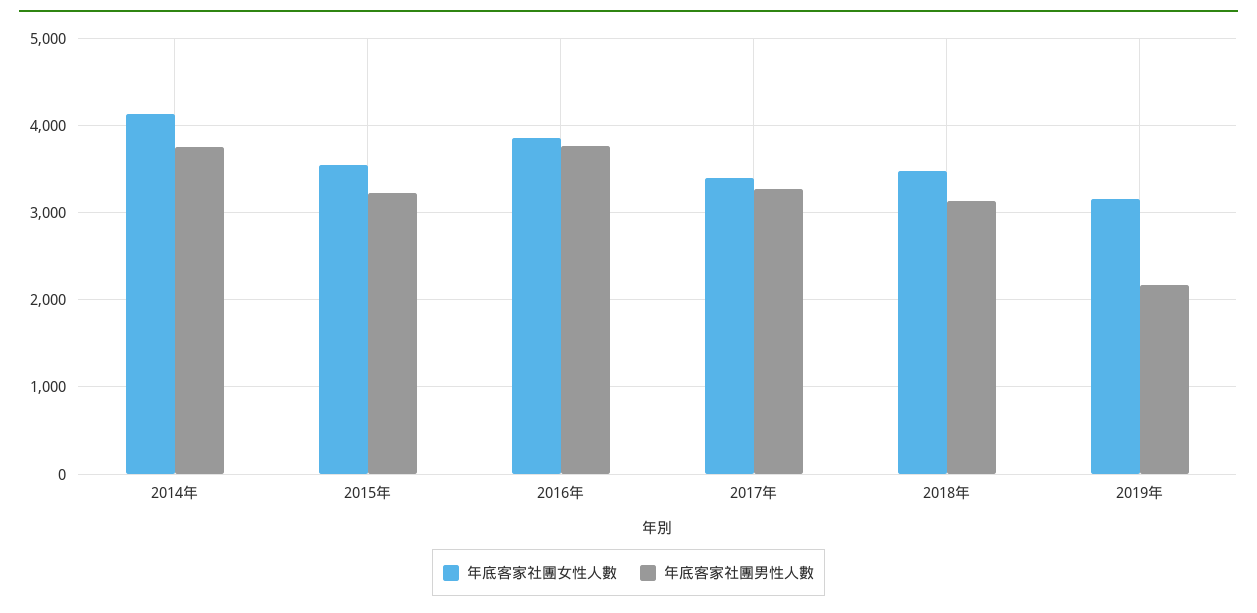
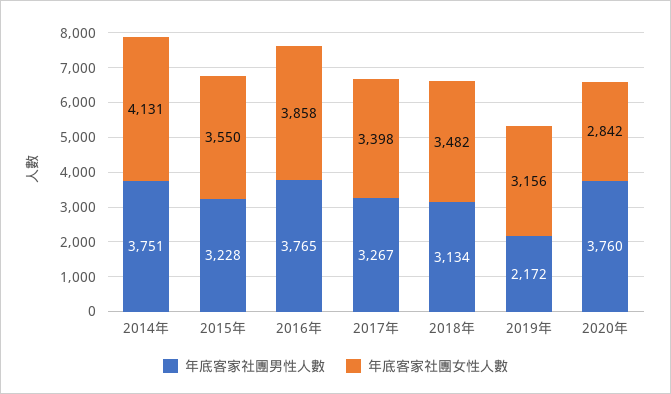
年底客家社團男性人數, 2020年: none -> 3760
年底客家社團女性人數, 2020年: none -> 2842

